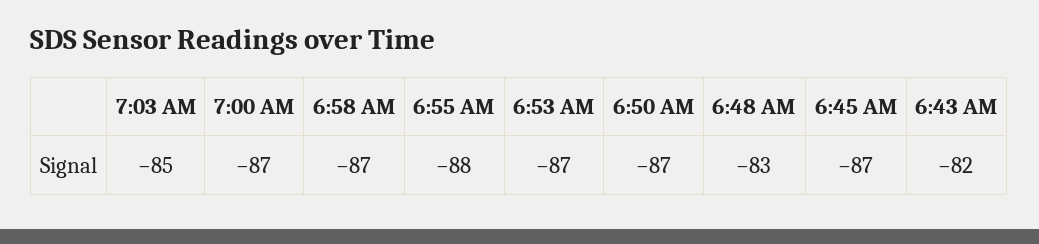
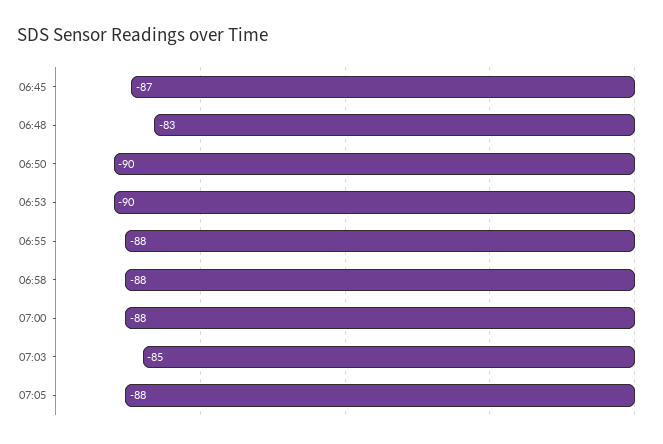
7:00 AM: -87 -> -88
6:58 AM: -87 -> -88
6:53 AM: -87 -> -90
6:50 AM: -87 -> -90
6:43 AM: -82 -> none
07:05: none -> -88

